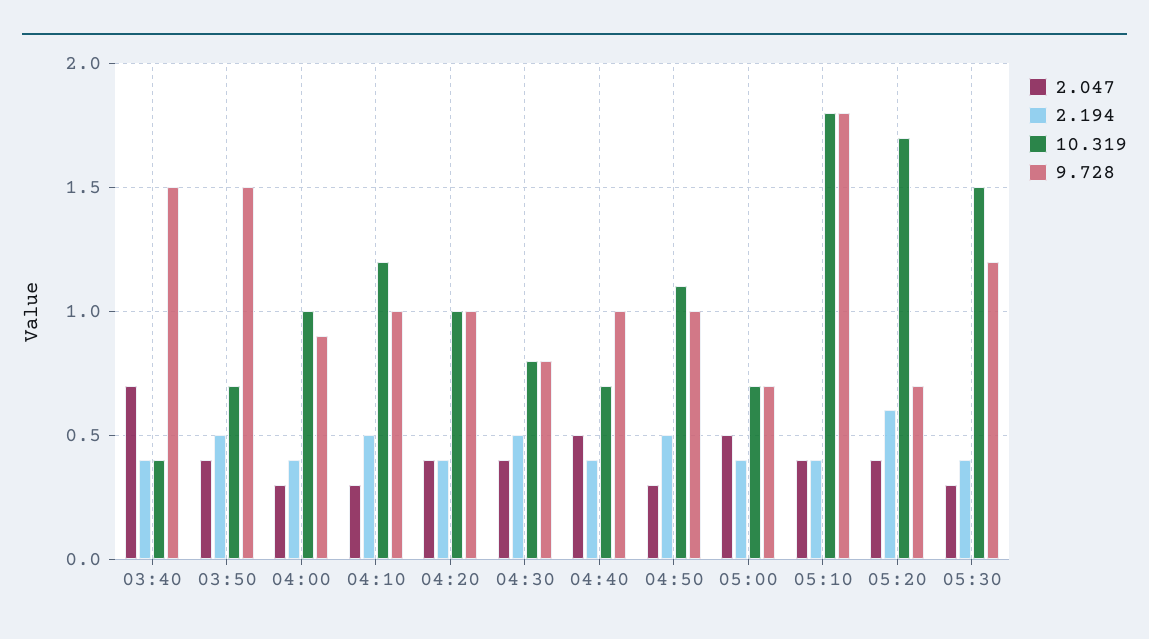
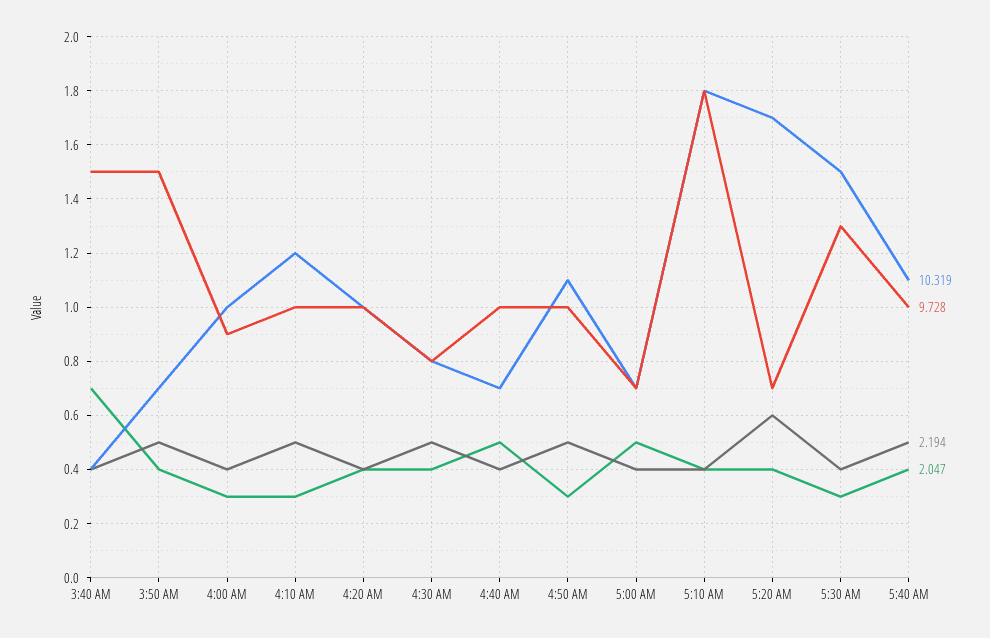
9.728, 05:30: 1.2 -> 1.3
10.319, 5:40 AM: none -> 1.1
9.728, 5:40 AM: none -> 1
2.194, 5:40 AM: none -> 0.5
2.047, 5:40 AM: none -> 0.4

